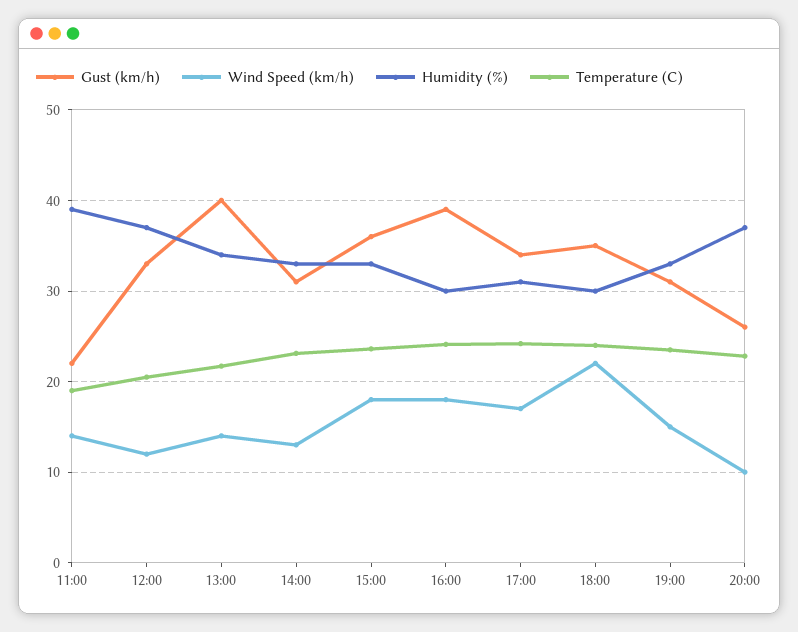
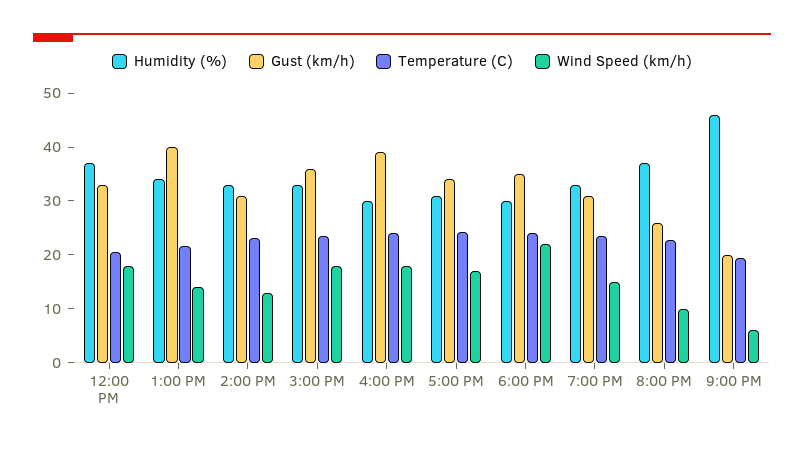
Gust (km/h), 11:00: 22 -> none
Wind Speed (km/h), 11:00: 14 -> none
Humidity (%), 11:00: 39 -> none
Temperature (C), 11:00: 19 -> none
Wind Speed (km/h), 12:00: 12 -> 18
Humidity (%), 9:00 PM: none -> 46
Gust (km/h), 9:00 PM: none -> 20
Temperature (C), 9:00 PM: none -> 20
Wind Speed (km/h), 9:00 PM: none -> 6

